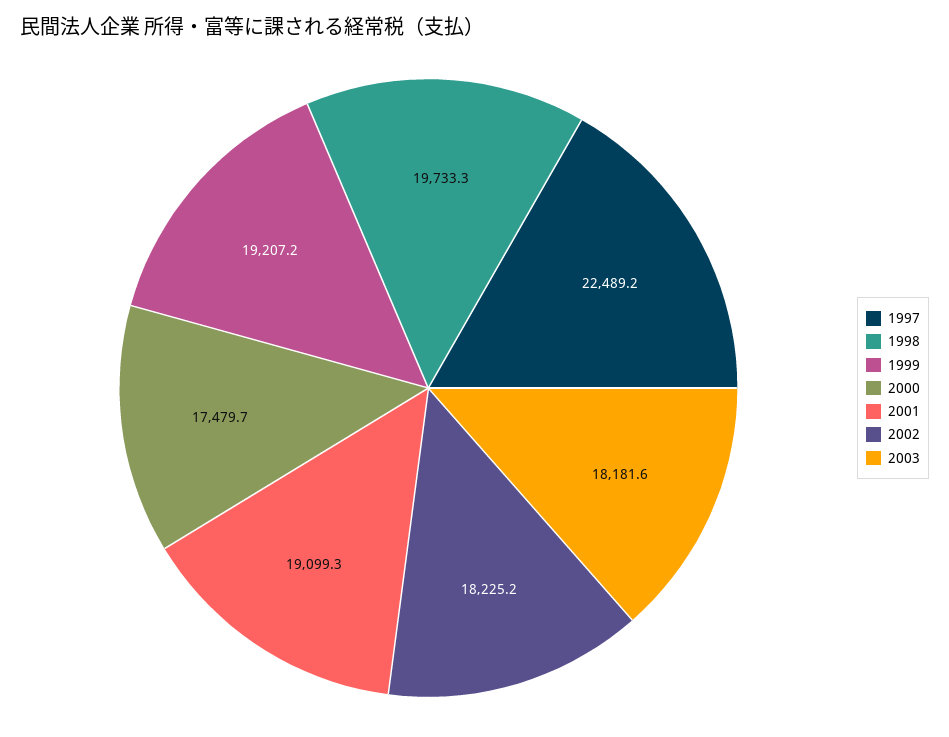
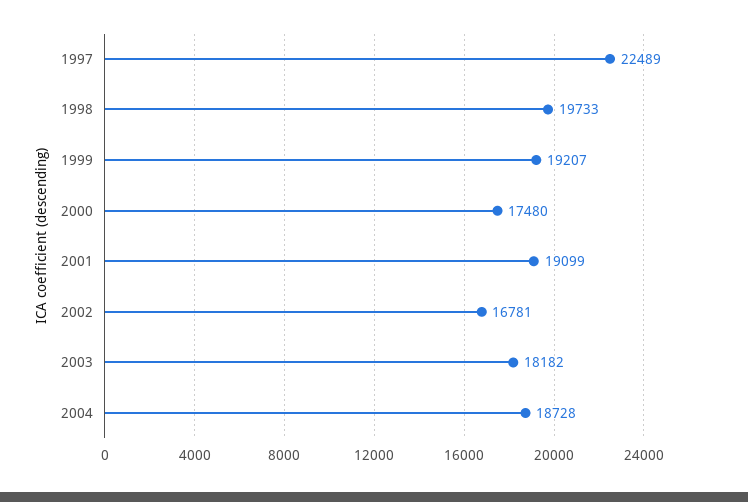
2002: 18225.2 -> 16781
2004: none -> 18728

